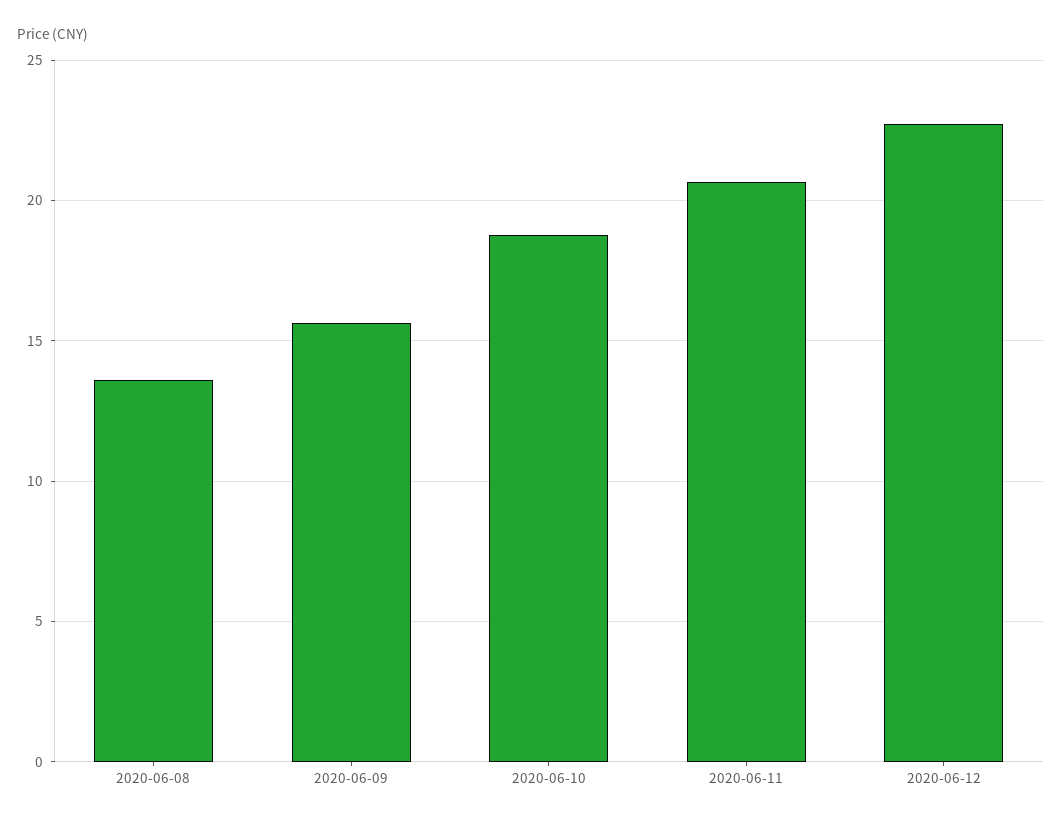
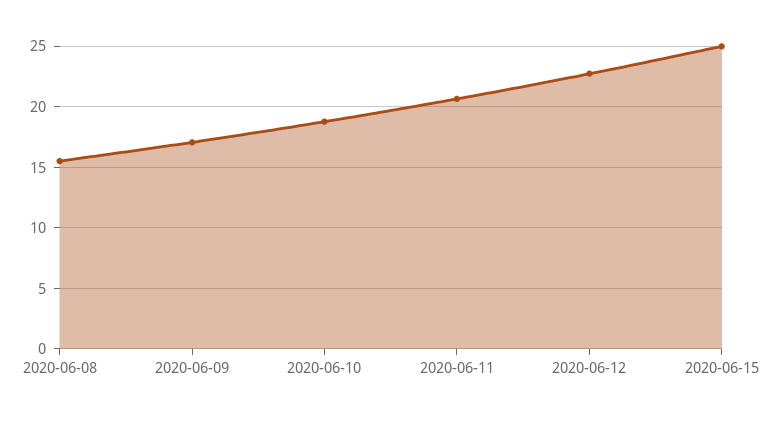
2020-06-08: 13.5 -> 15.5
2020-06-09: 15.5 -> 17
2020-06-15: none -> 25

